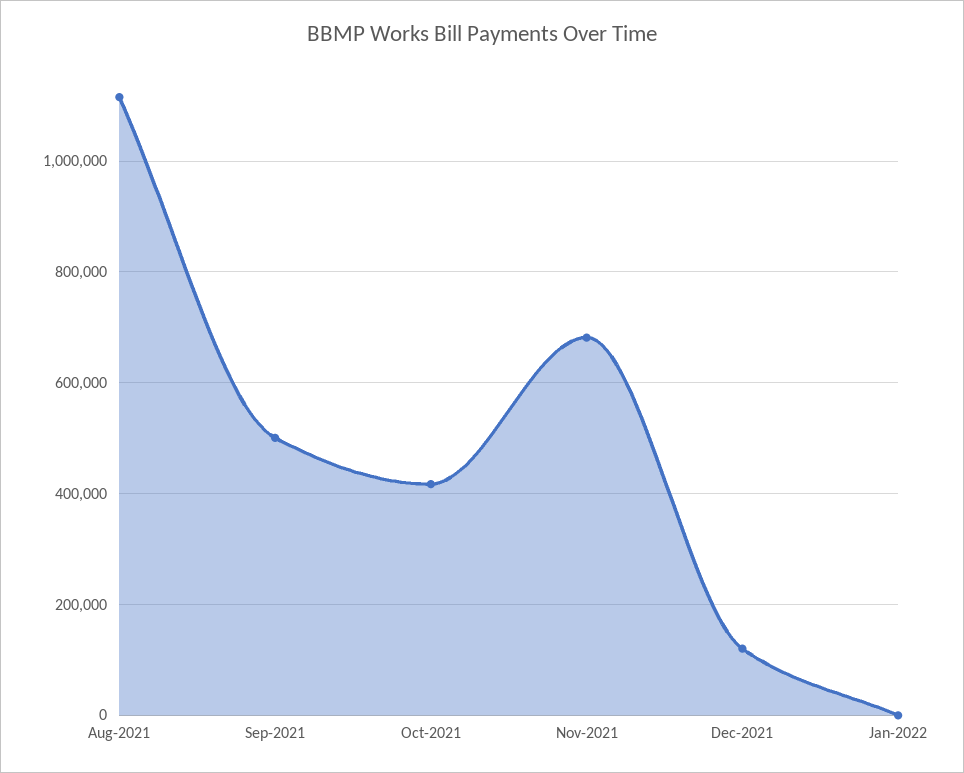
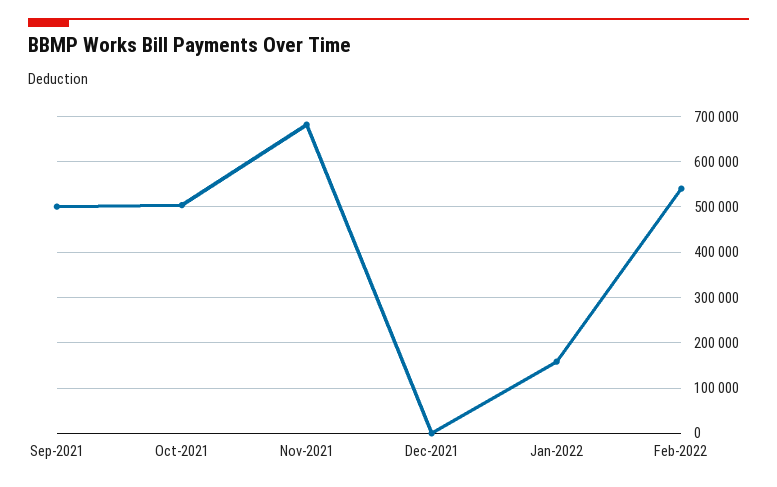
Aug-2021: 1120000 -> none
Oct-2021: 420000 -> 500000
Dec-2021: 120000 -> 0
Jan-2022: 0 -> 160000
Feb-2022: none -> 540000

